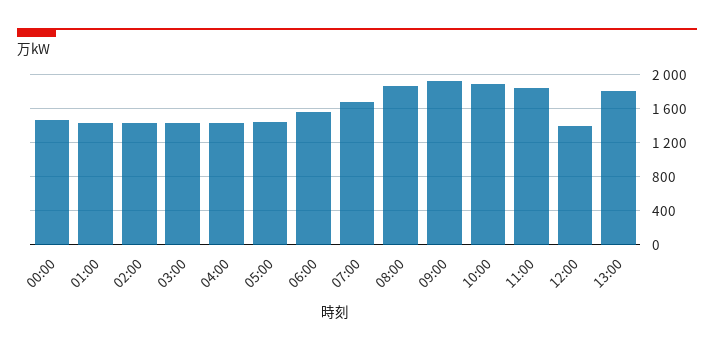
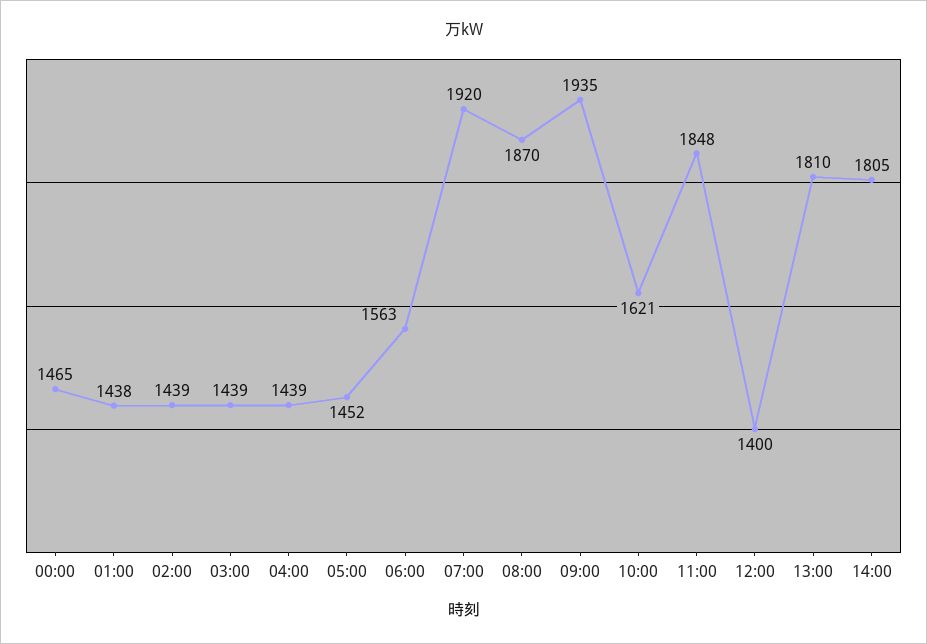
07:00: 1700 -> 1920
10:00: 1900 -> 1621
14:00: none -> 1805

